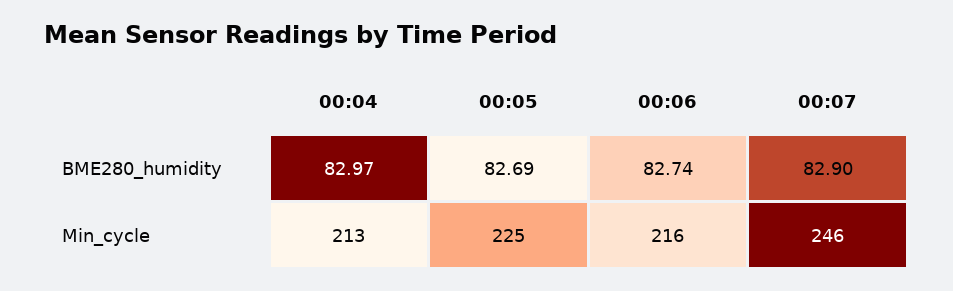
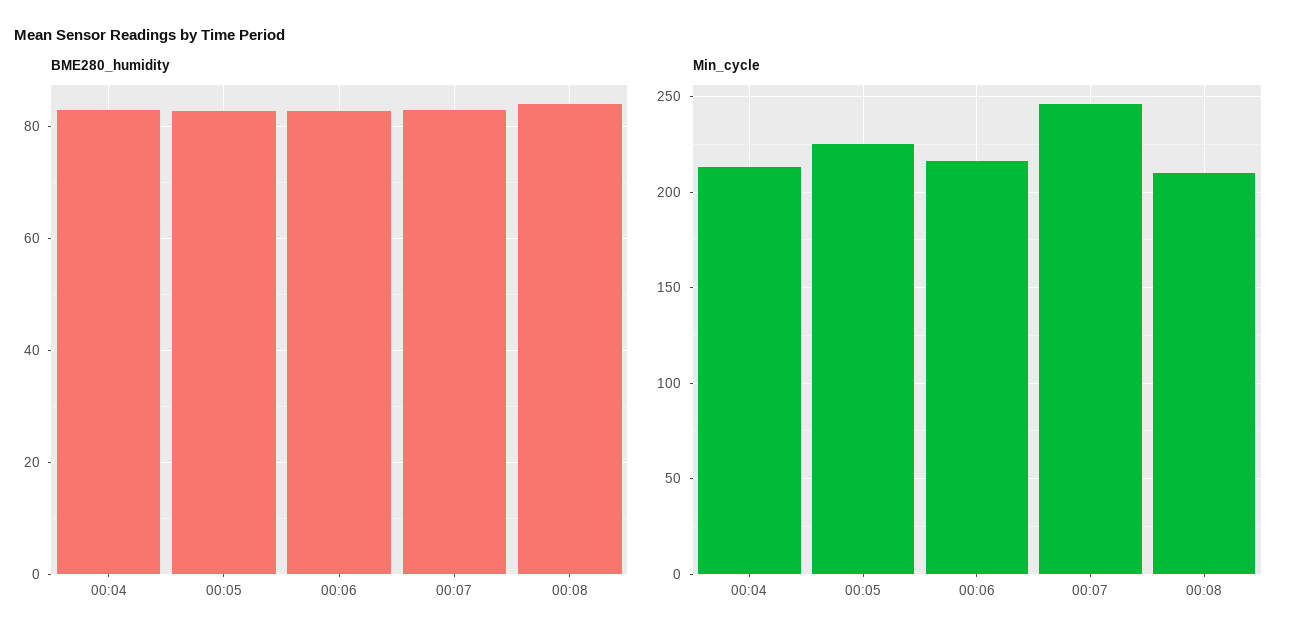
BME280_humidity, 00:08: none -> 84
Min_cycle, 00:08: none -> 210

